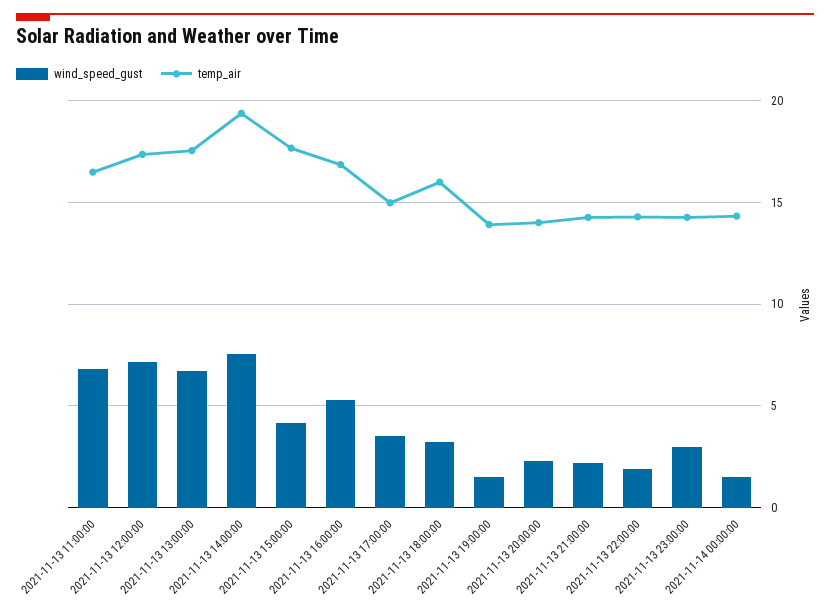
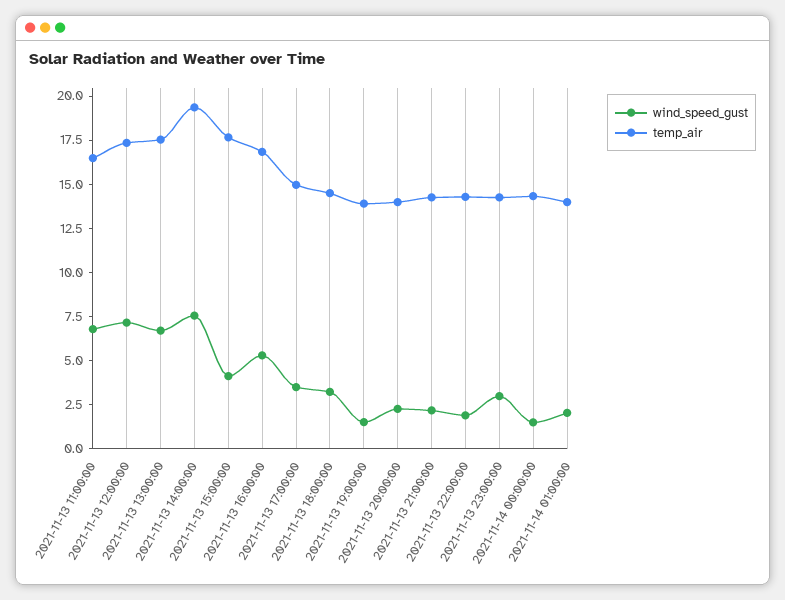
temp_air, 2021-11-13 18:00:00: 16 -> 14.5
wind_speed_gust, 2021-11-14 01:00:00: none -> 2
temp_air, 2021-11-14 01:00:00: none -> 14

